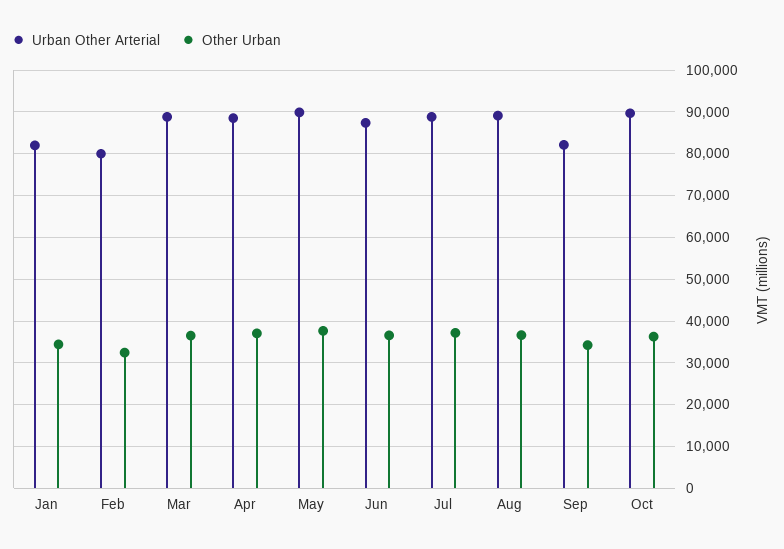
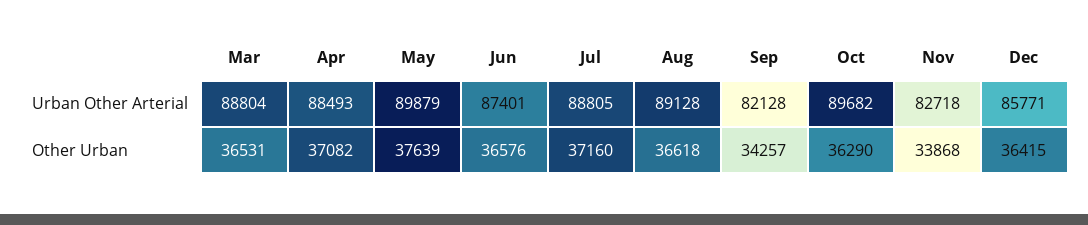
Urban Other Arterial, Jan: 82000 -> none
Other Urban, Jan: 34000 -> none
Urban Other Arterial, Feb: 80000 -> none
Other Urban, Feb: 32000 -> none
Urban Other Arterial, Nov: none -> 82718
Urban Other Arterial, Dec: none -> 85771
Other Urban, Nov: none -> 33868
Other Urban, Dec: none -> 36415

